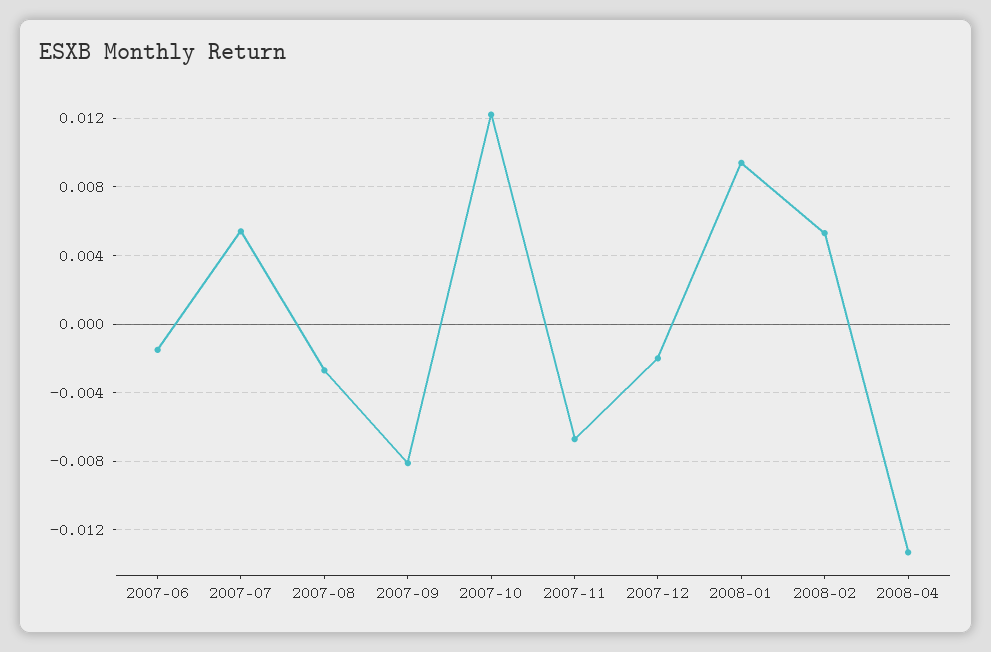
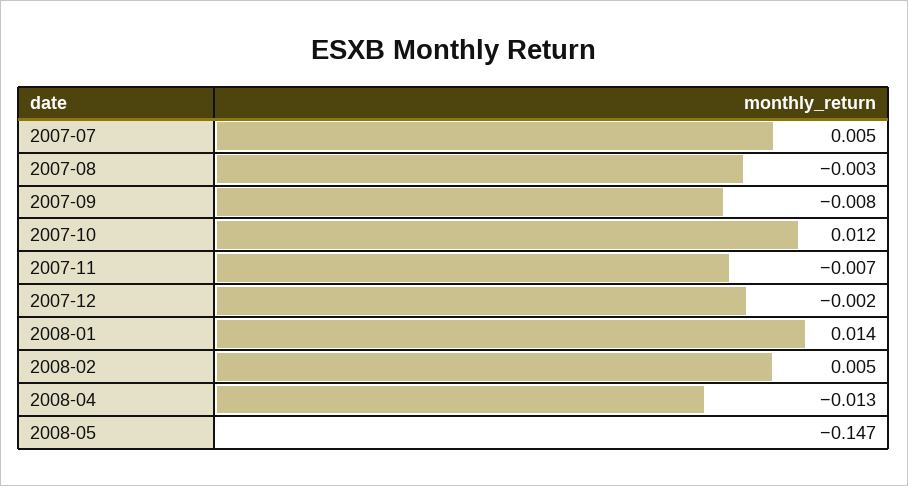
2007-06: -0.0015 -> none
2008-01: 0.0095 -> 0.014
2008-05: none -> -0.147

